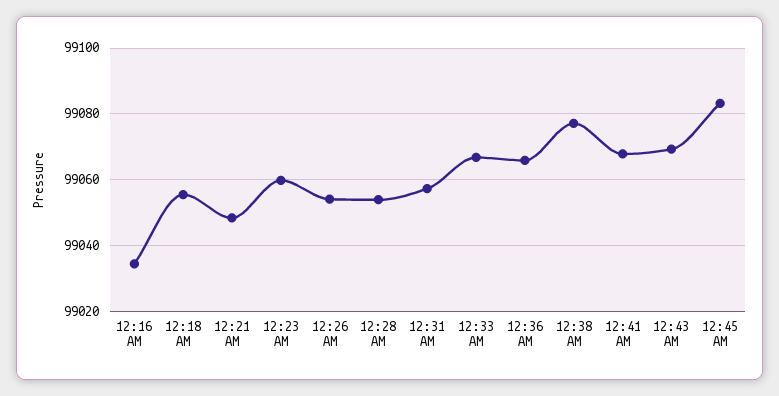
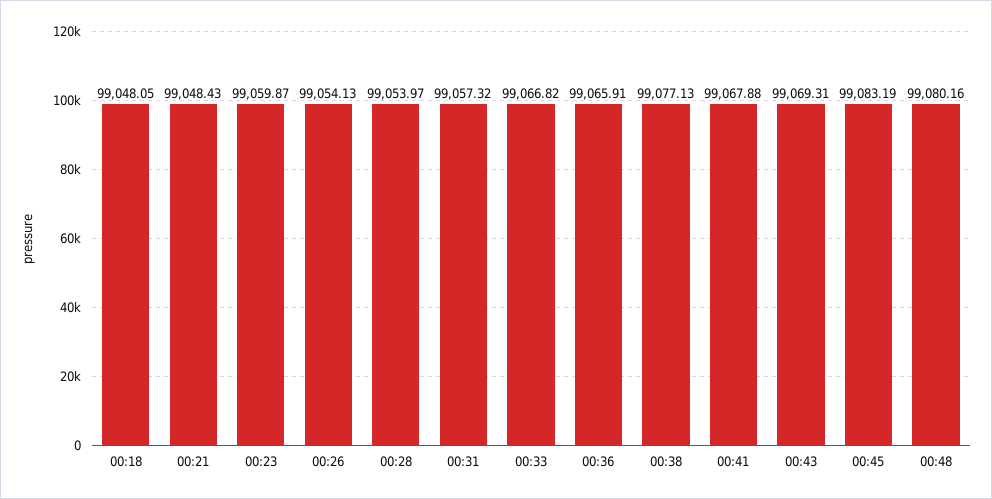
12:16 AM: 99034 -> none
12:18 AM: 99056 -> 99048.05
00:48: none -> 99080.16

